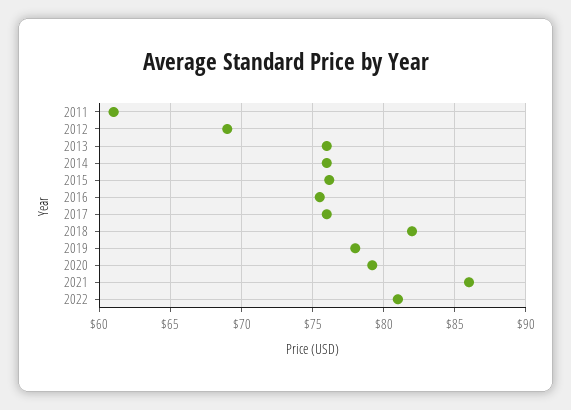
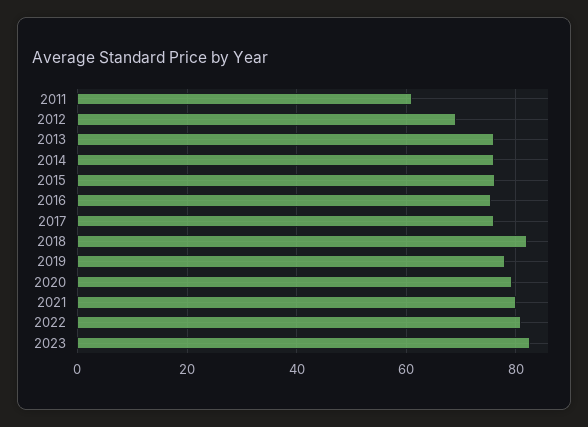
2021: 86 -> 80
2023: none -> 82

